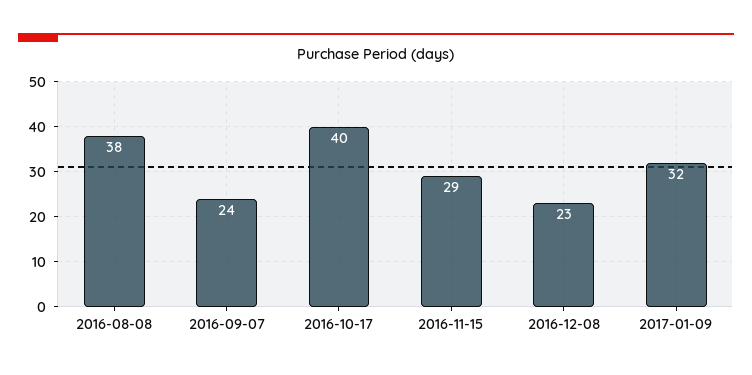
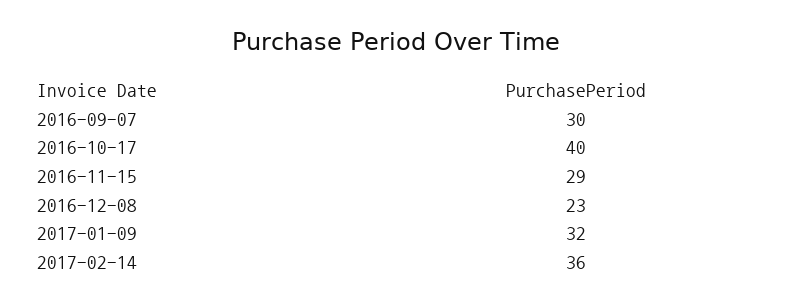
2016-08-08: 38 -> none
2016-09-07: 24 -> 30
2017-02-14: none -> 36

